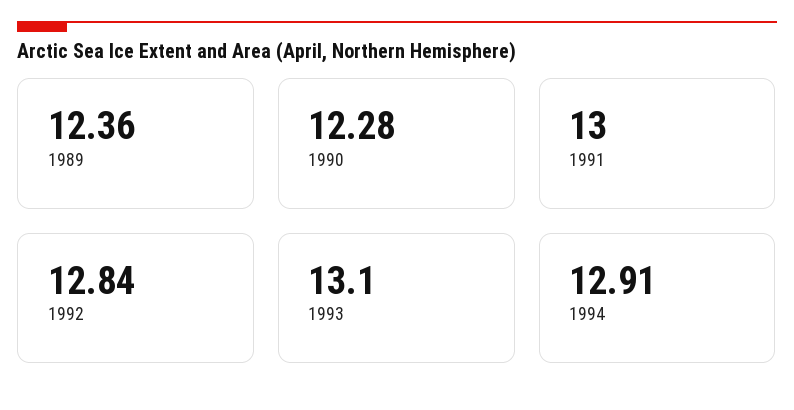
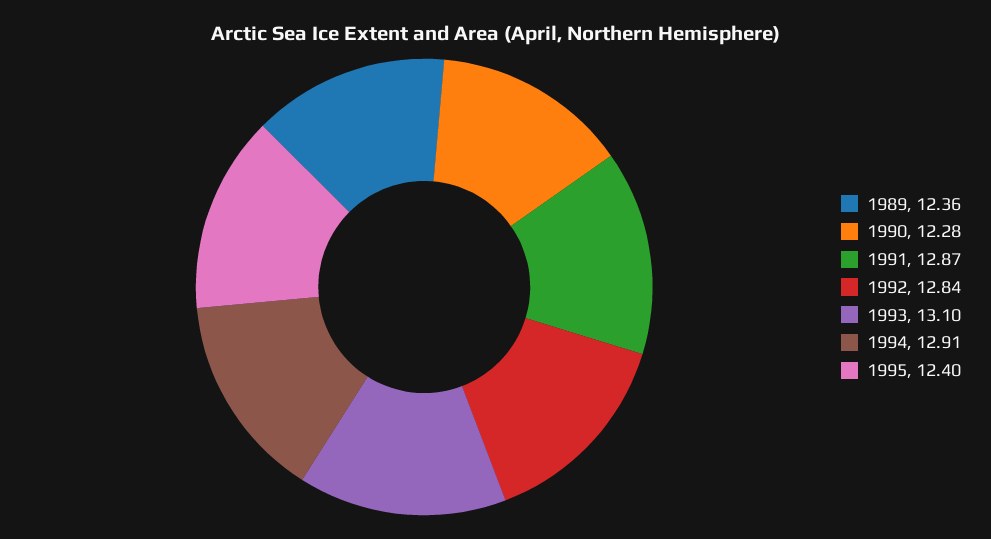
1991: 13 -> 12.87
1995: none -> 12.4

